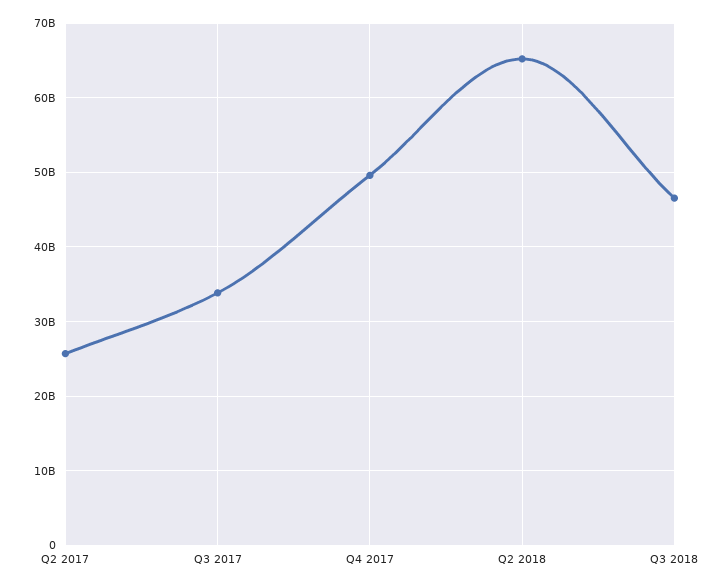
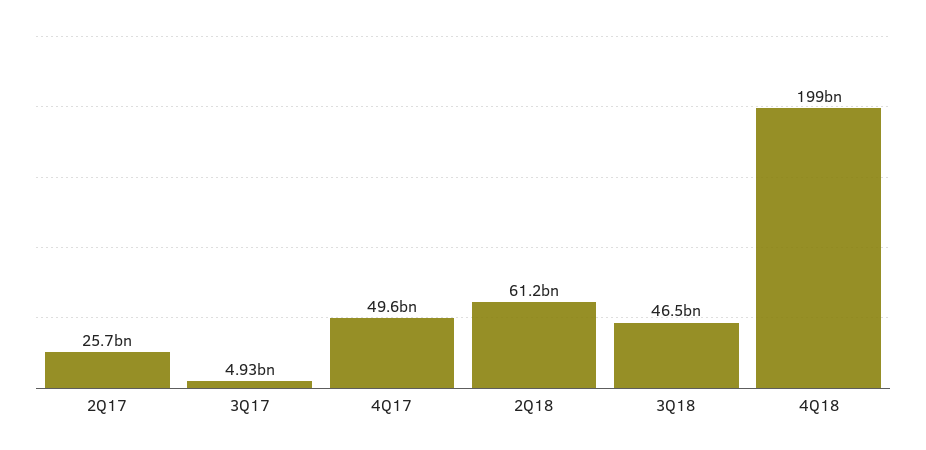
Q3 2017: 34000000000 -> 4930000000
Q2 2018: 65000000000 -> 61200000000
4Q18: none -> 199000000000

